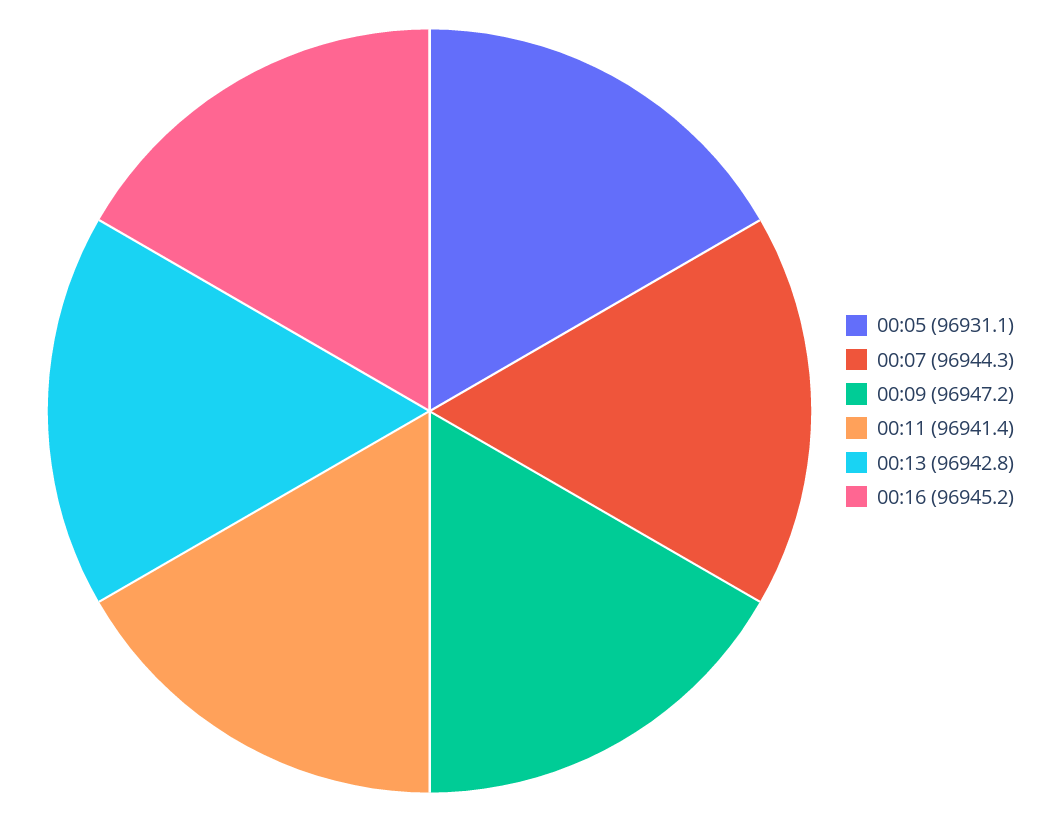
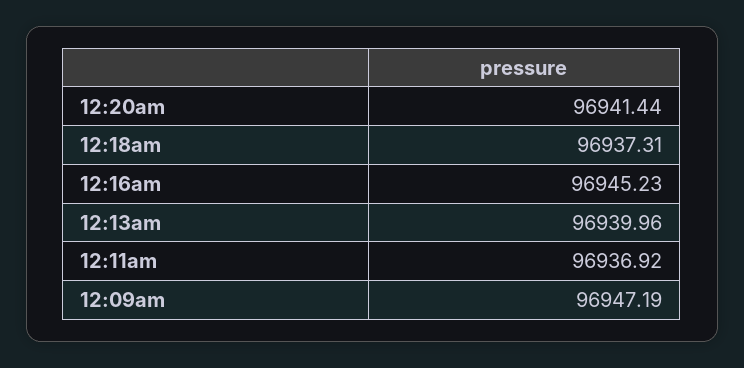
00:05: 96931.1 -> none
00:07: 96944.3 -> none
00:11: 96941.4 -> 96936.92
00:13: 96942.8 -> 96939.96
12:20am: none -> 96941.44
12:18am: none -> 96937.31

